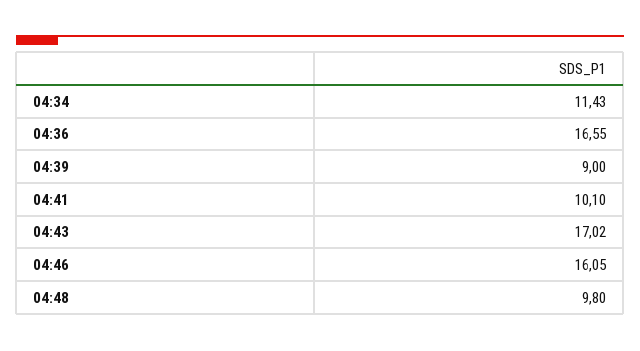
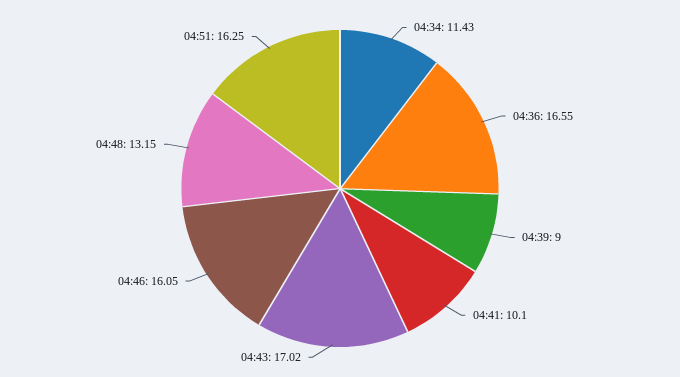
04:48: 9.8 -> 13.15
04:51: none -> 16.25

